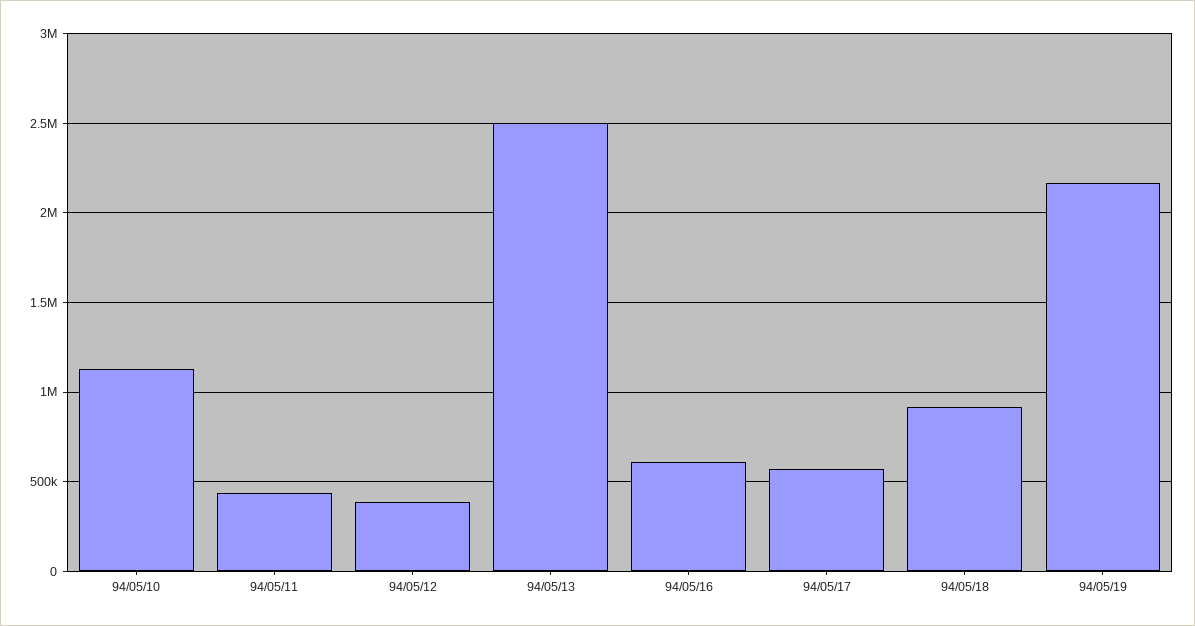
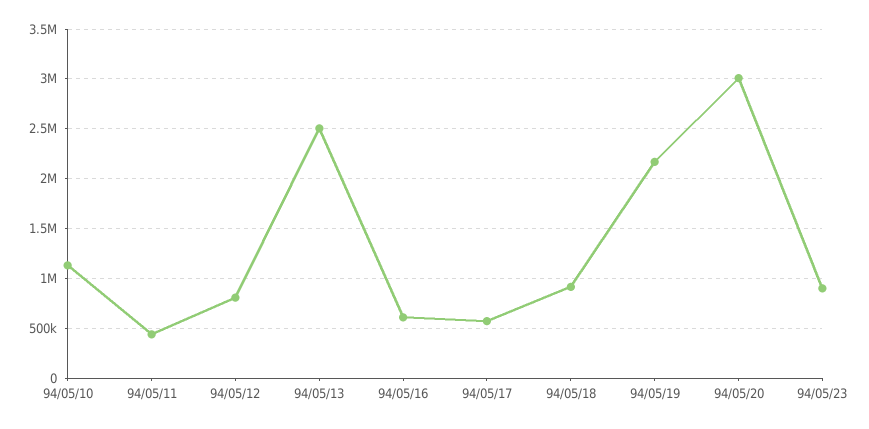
94/05/12: 400000 -> 800000
94/05/20: none -> 3000000
94/05/23: none -> 900000

